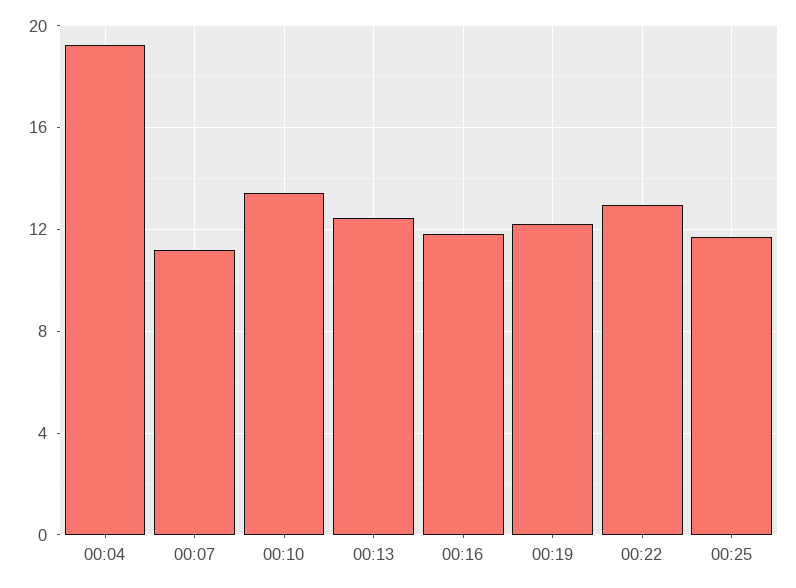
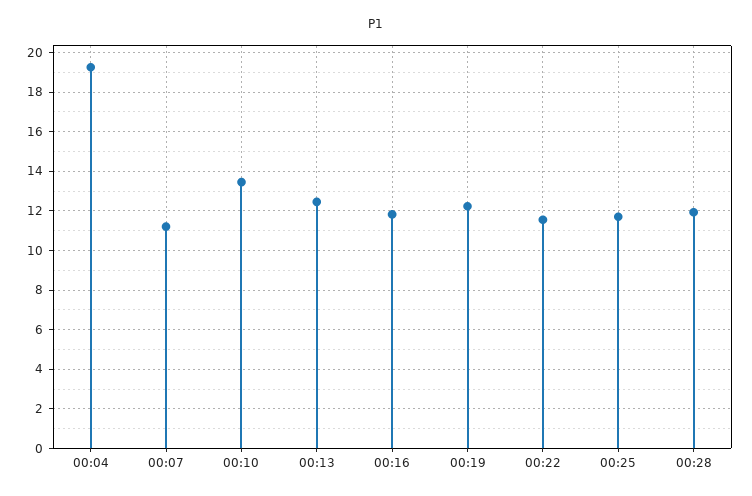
00:22: 13 -> 11.5
00:28: none -> 12

